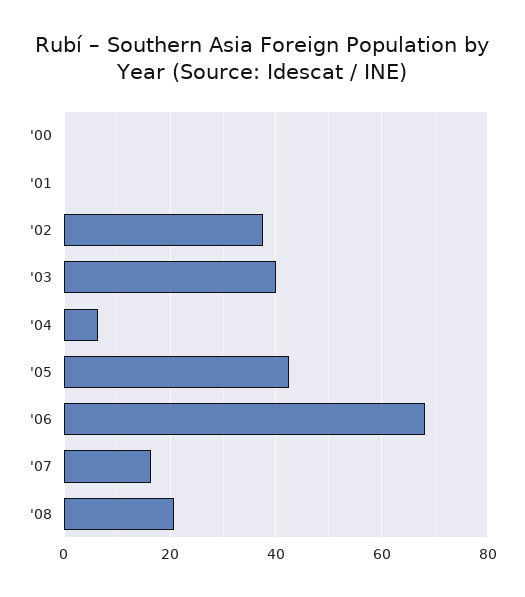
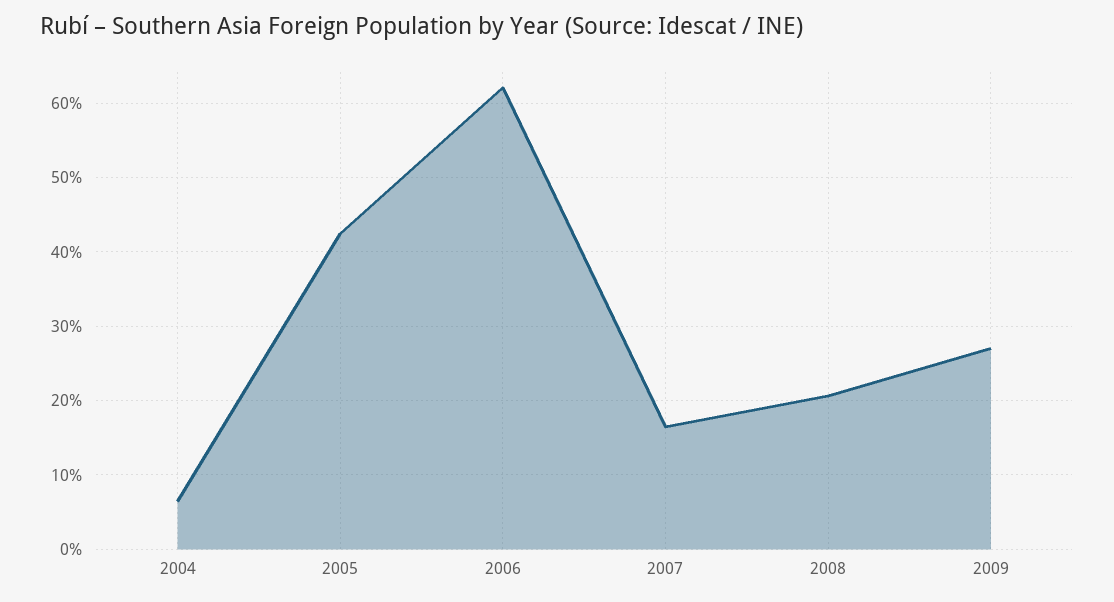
'00: 0 -> none
'01: 0 -> none
'02: 38 -> none
'03: 40 -> none
'06: 68 -> 62
2009: none -> 27

